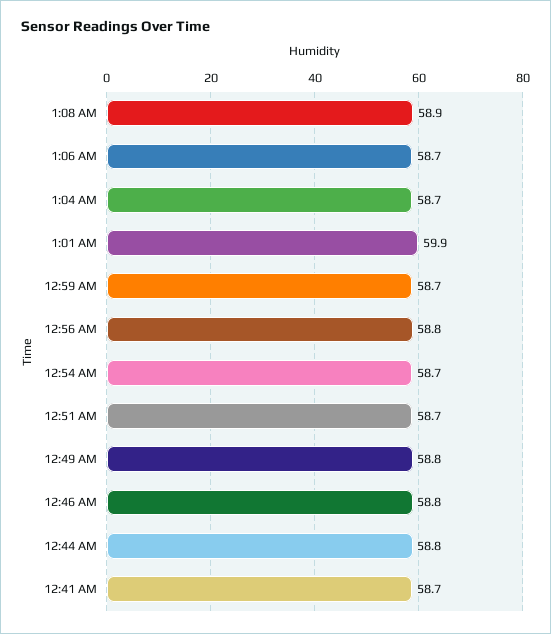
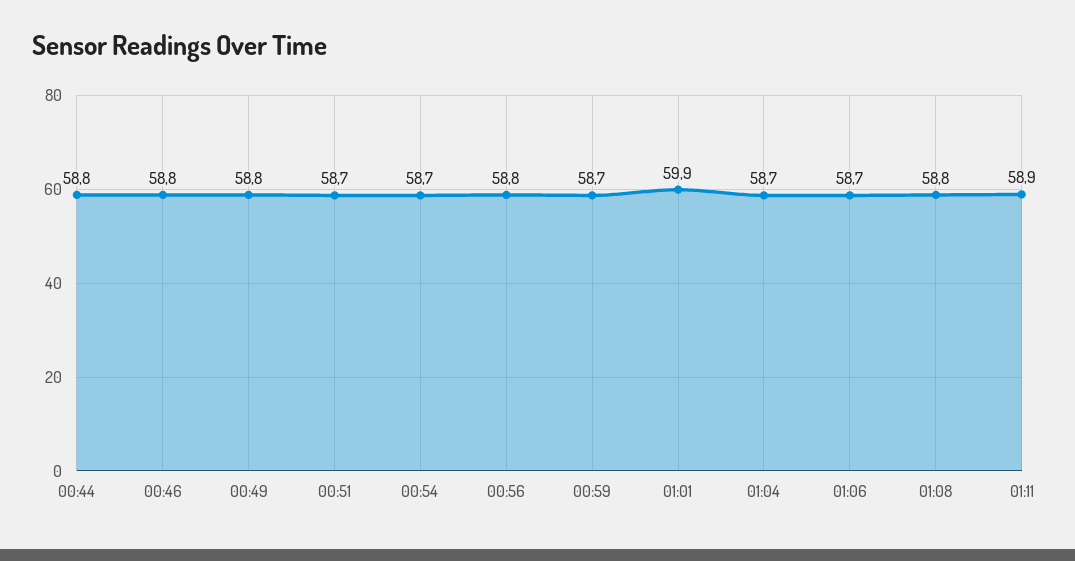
1:08 AM: 58.9 -> 58.8
12:41 AM: 58.7 -> none
01:11: none -> 58.9

